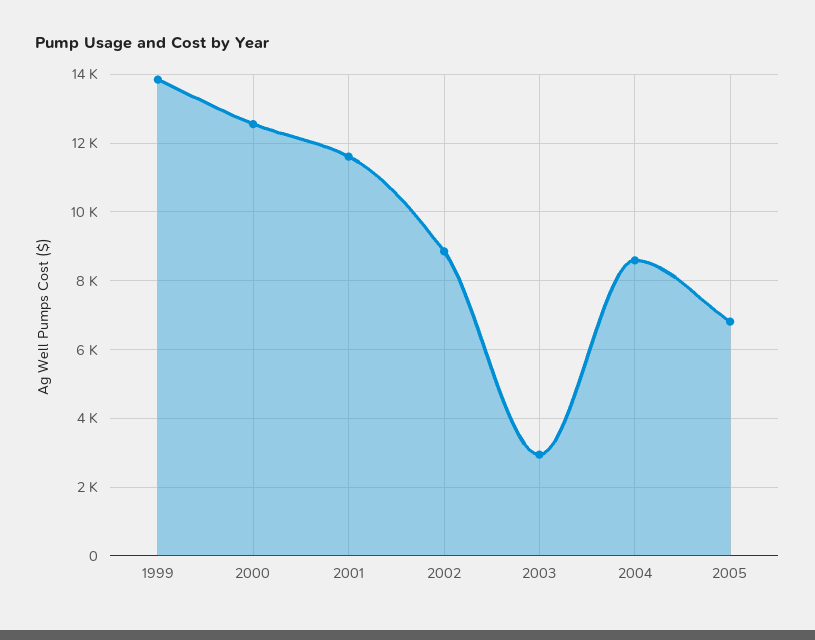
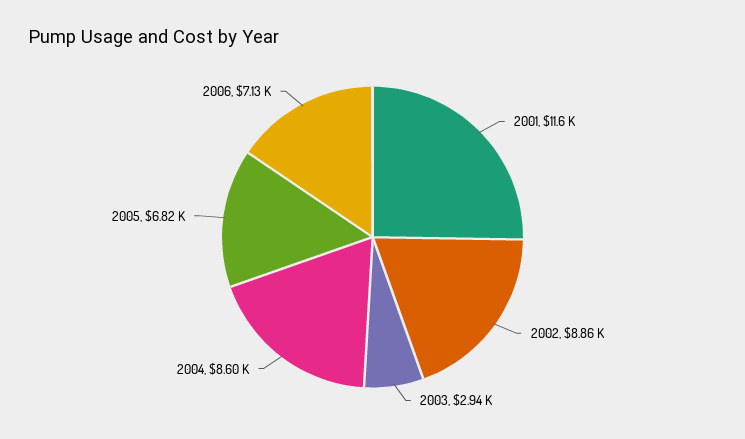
1999: 13800 -> none
2000: 12600 -> none
2006: none -> 7130

